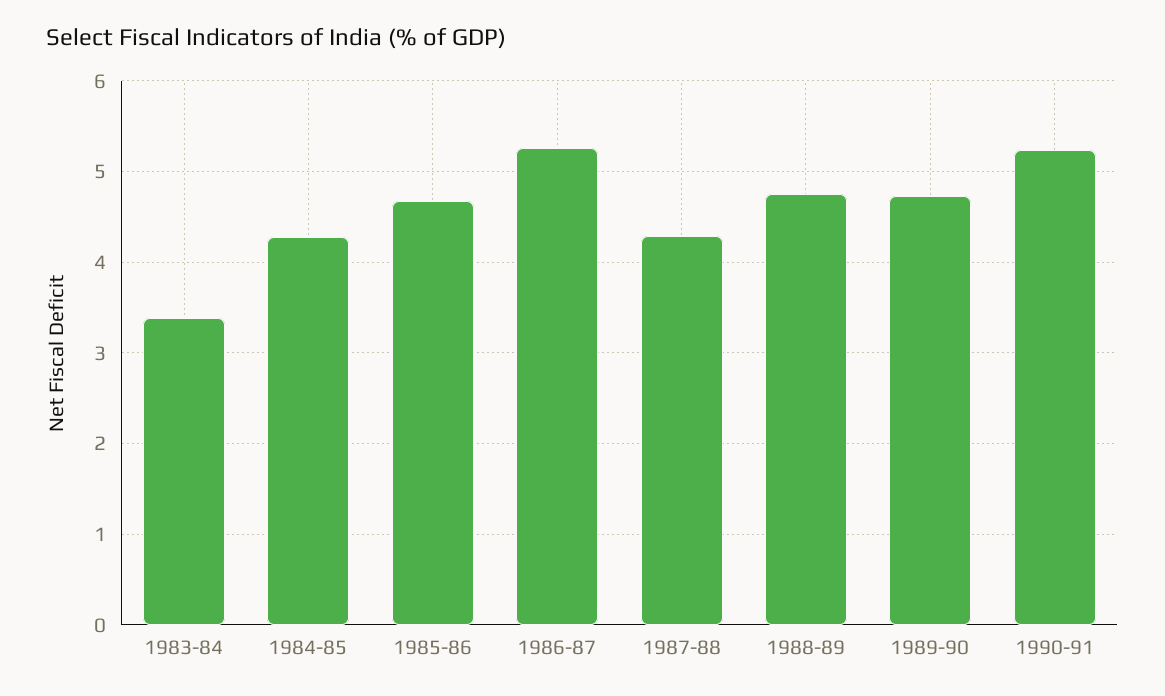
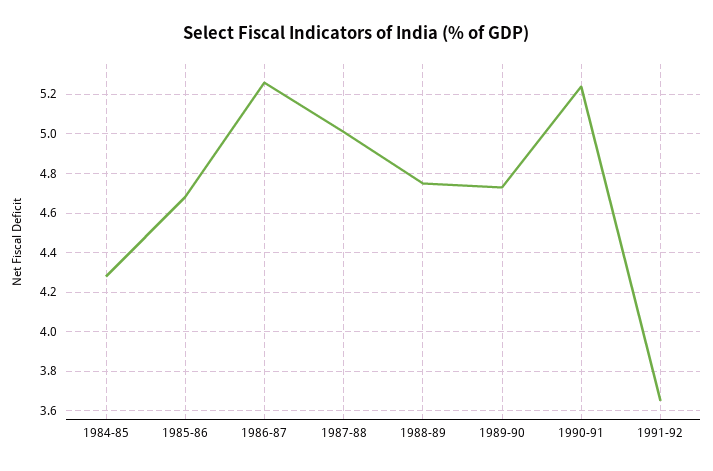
1983-84: 3.4 -> none
1987-88: 4.3 -> 5
1991-92: none -> 3.65

